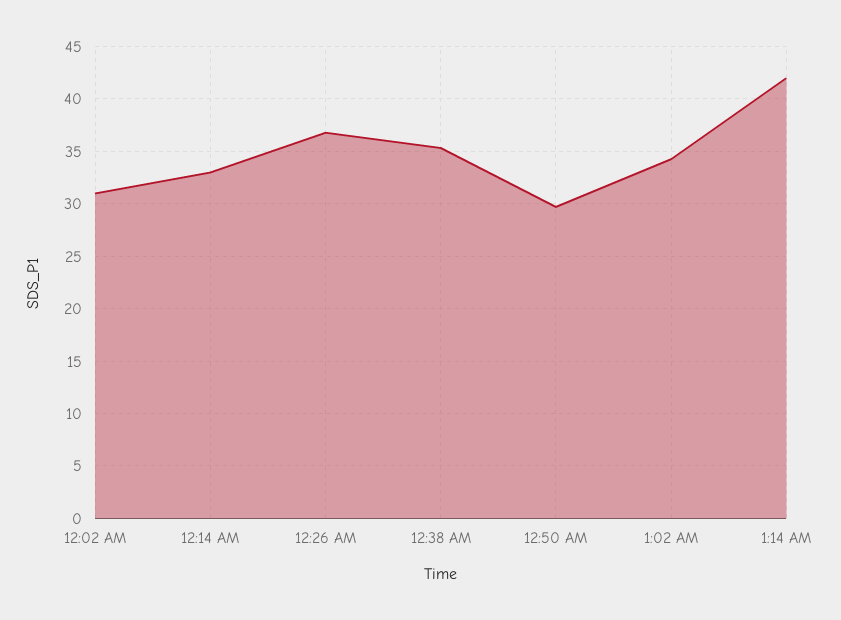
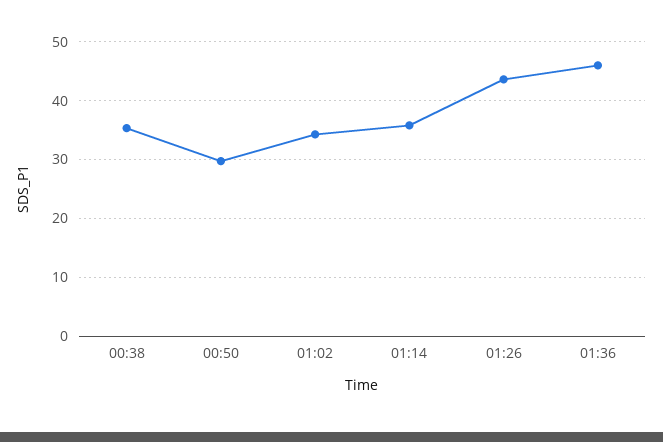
12:02 AM: 31 -> none
12:14 AM: 33 -> none
12:26 AM: 37 -> none
1:14 AM: 42 -> 36
01:26: none -> 44
01:36: none -> 46

